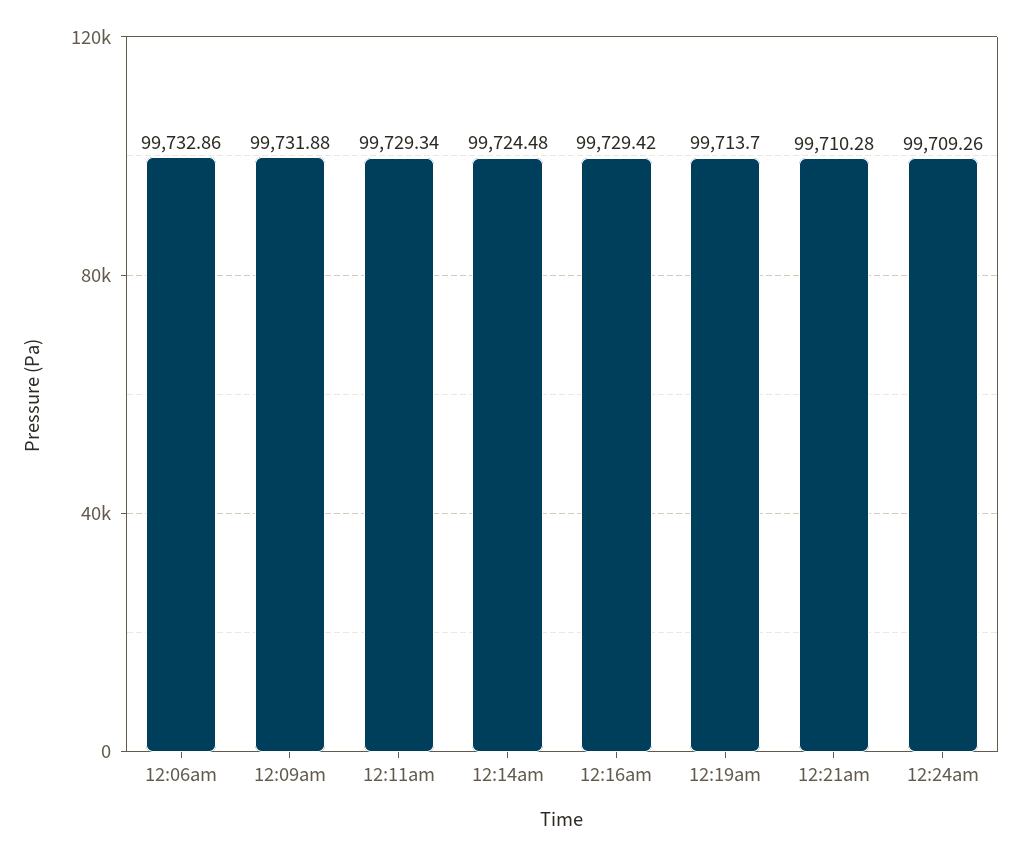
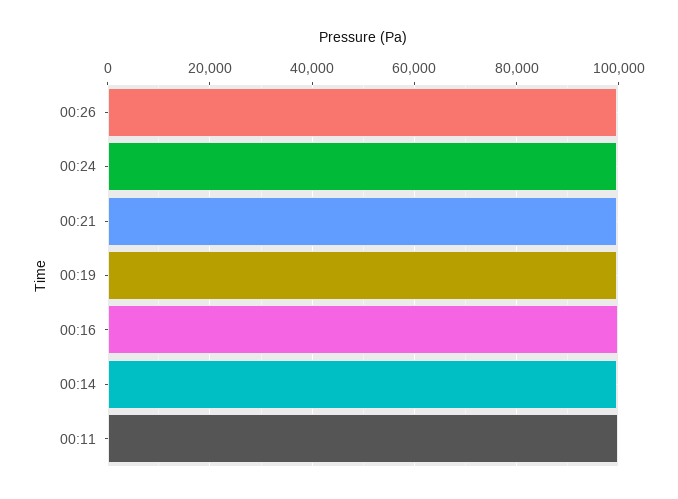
12:06am: 99732.86 -> none
12:09am: 99731.88 -> none
00:26: none -> 100000

